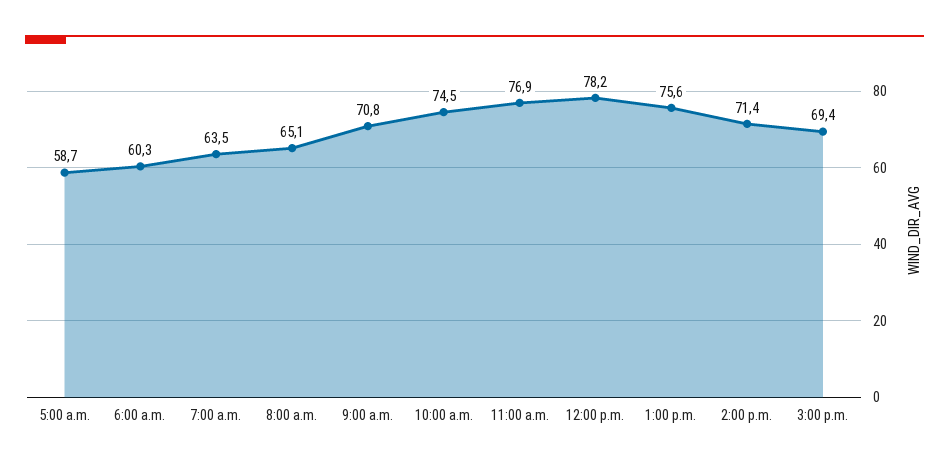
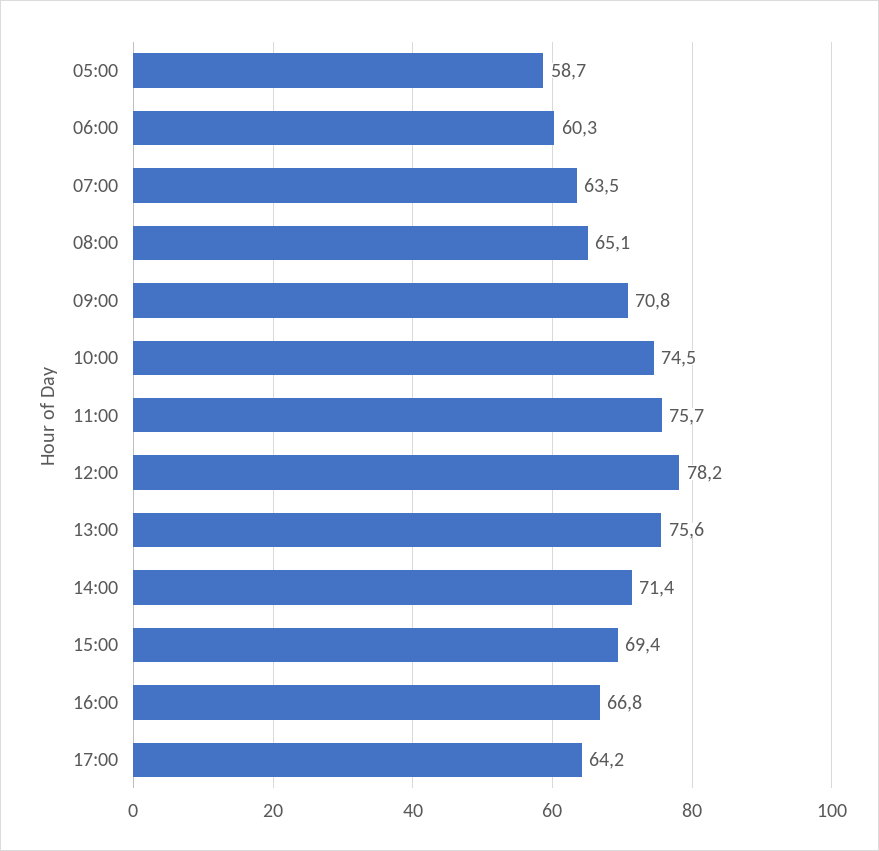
11:00 a.m.: 76.9 -> 75.7
16:00: none -> 66.8
17:00: none -> 64.2

